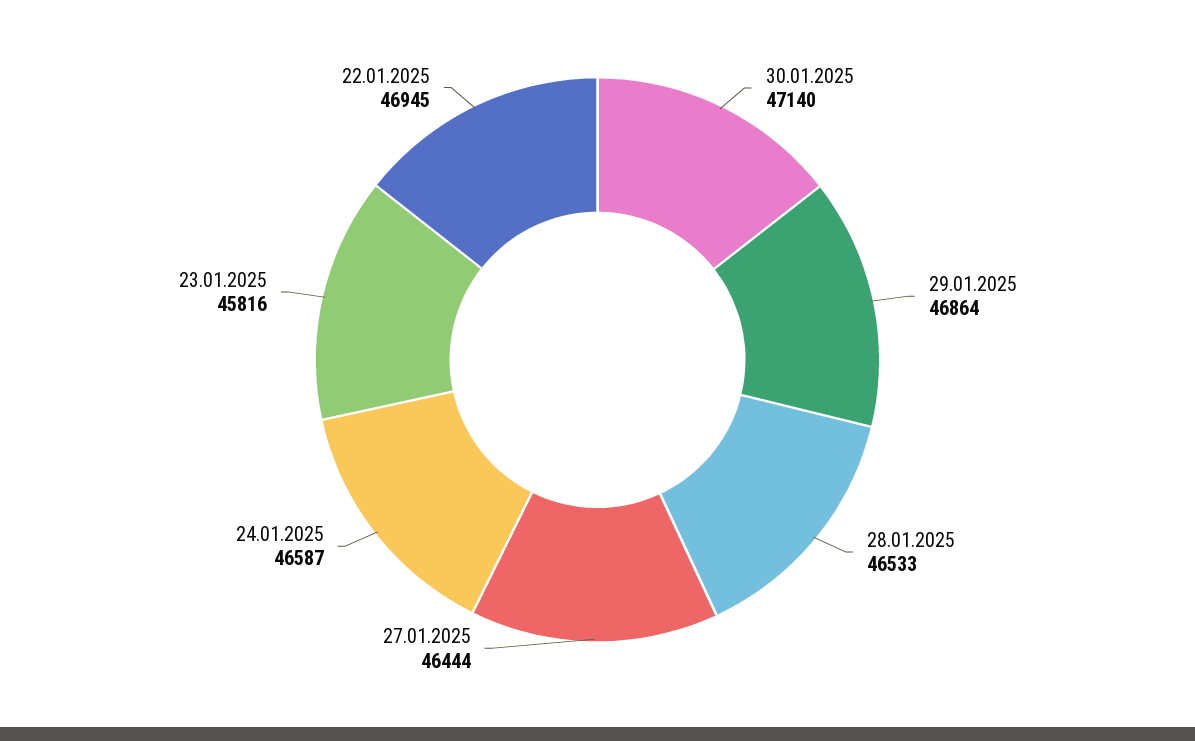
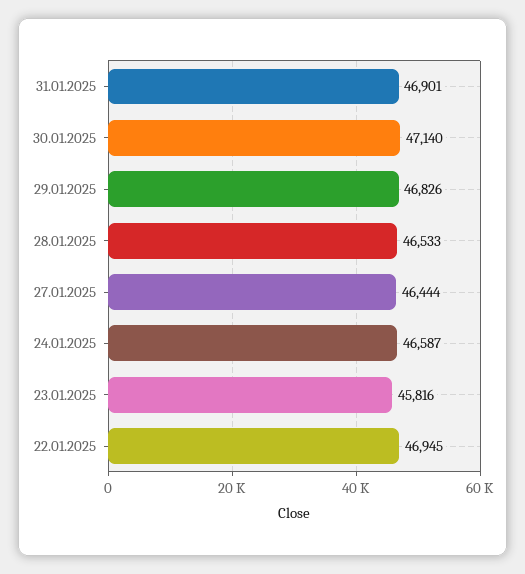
29.01.2025: 46864 -> 46826
31.01.2025: none -> 46901

